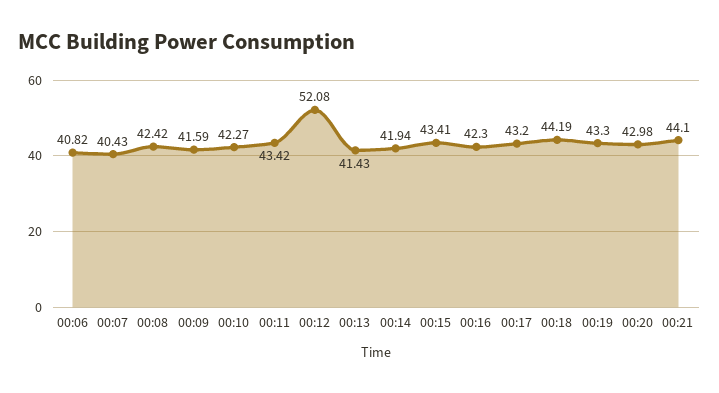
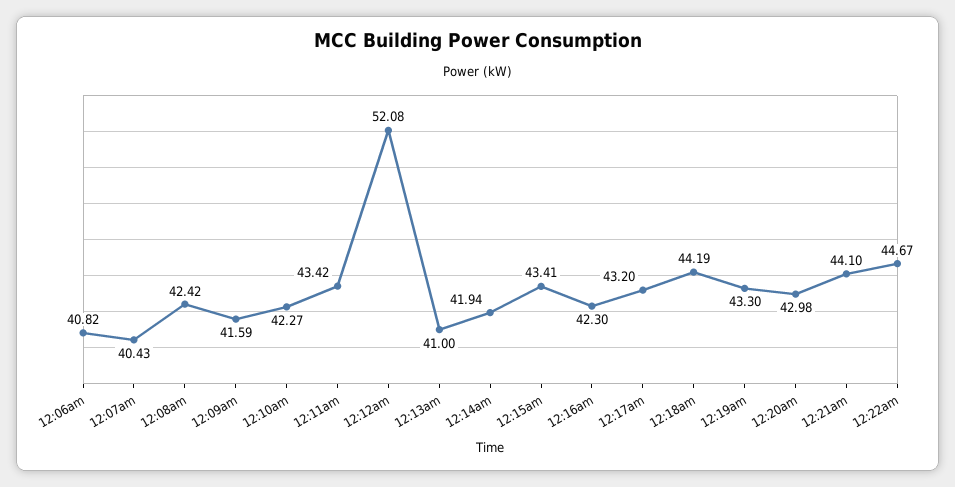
00:13: 41.43 -> 41
12:22am: none -> 44.67

